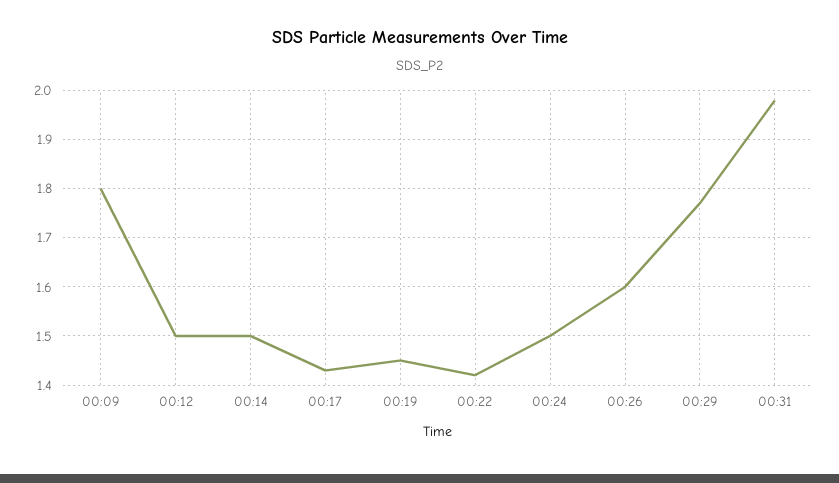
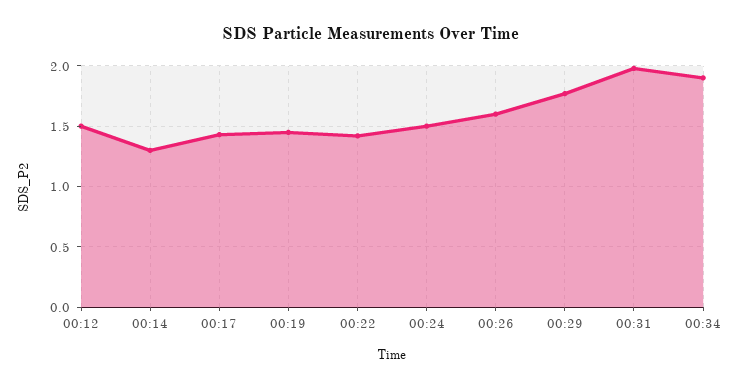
00:09: 1.8 -> none
00:14: 1.5 -> 1.3
00:34: none -> 1.9

